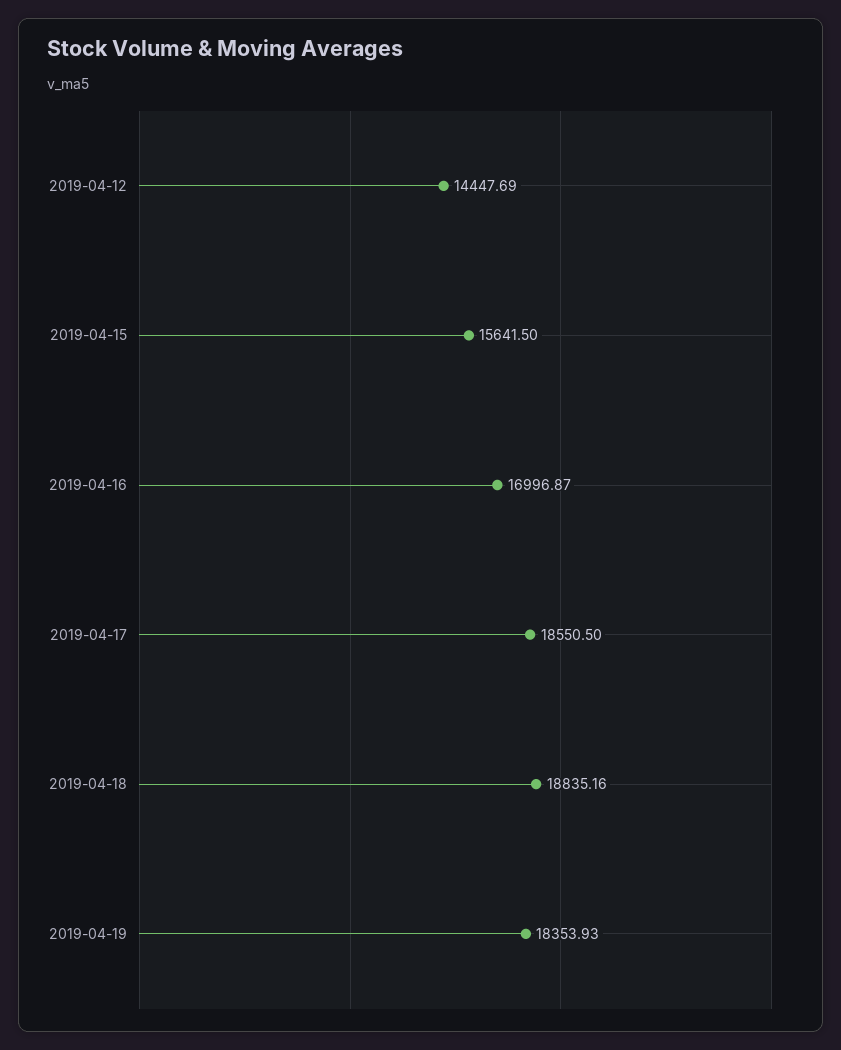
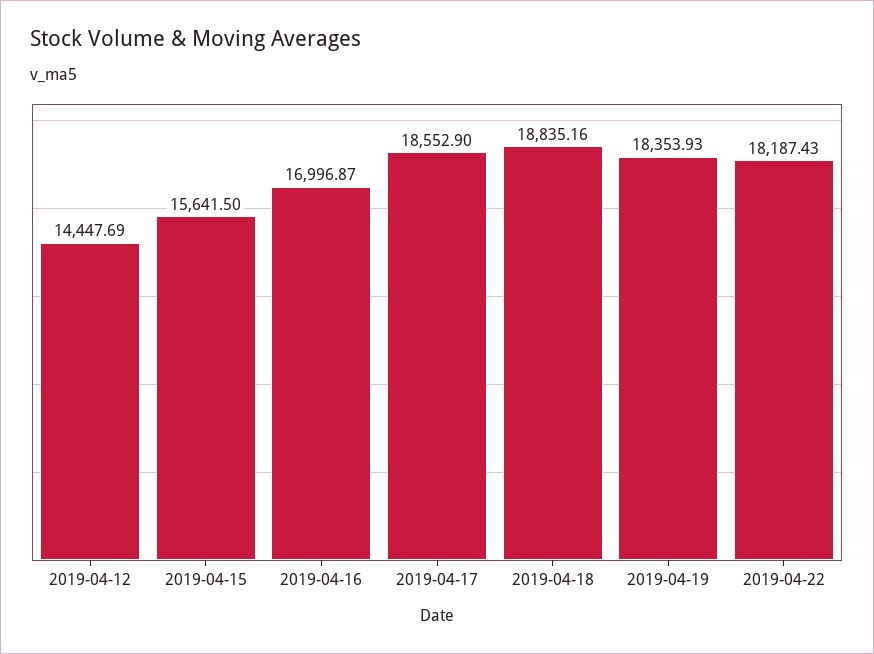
2019-04-17: 18550.5 -> 18552.9
2019-04-22: none -> 18187.43

